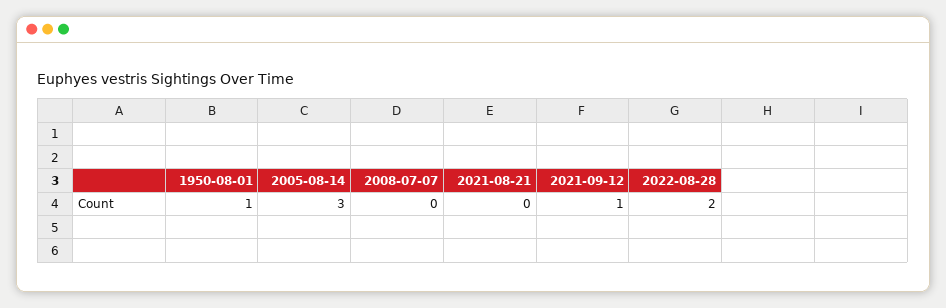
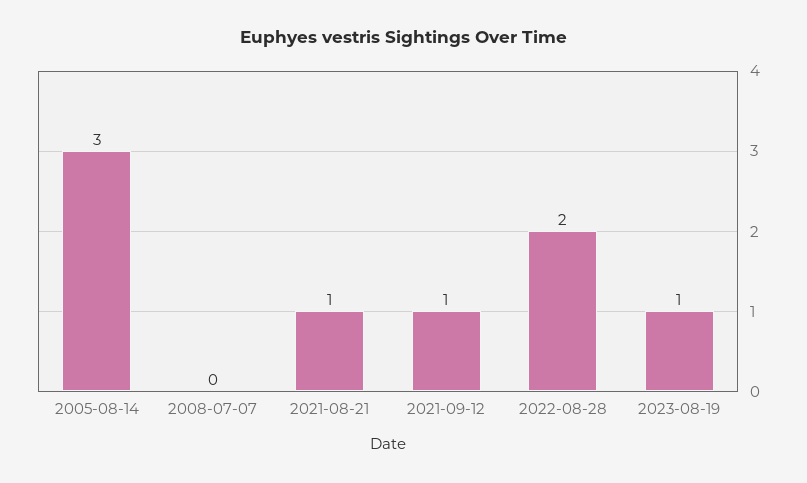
1950-08-01: 1 -> none
2021-08-21: 0 -> 1
2023-08-19: none -> 1

